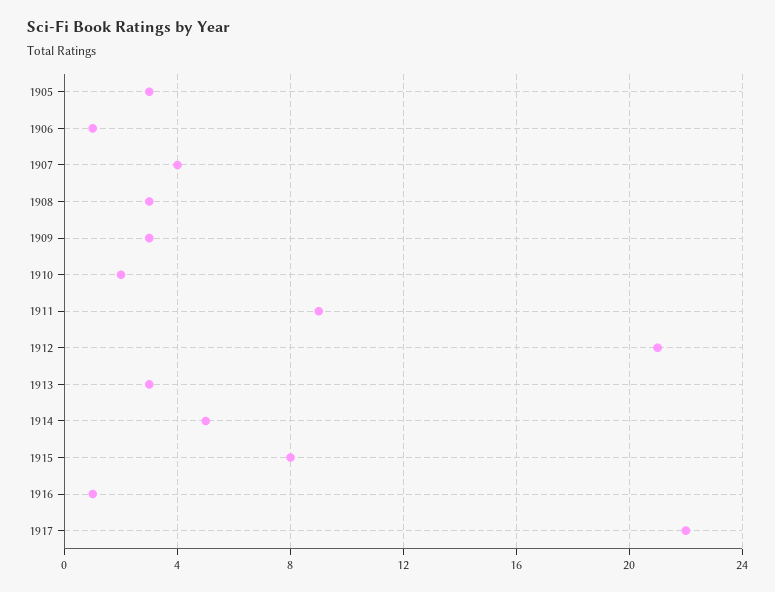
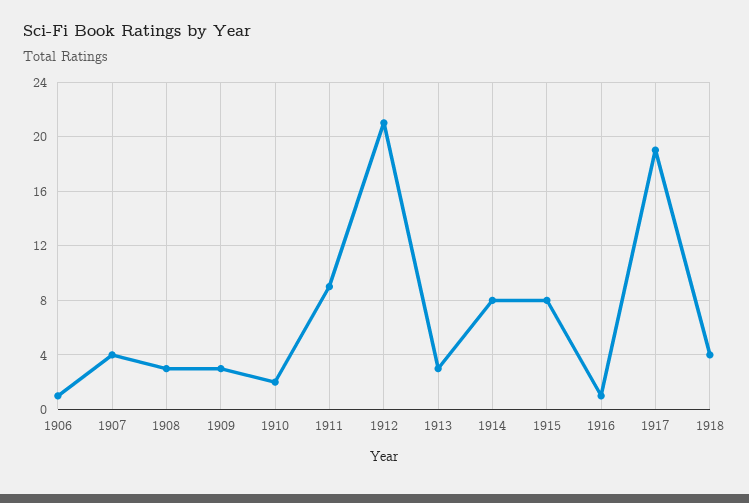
1905: 3 -> none
1914: 5 -> 8
1917: 22 -> 19
1918: none -> 4

